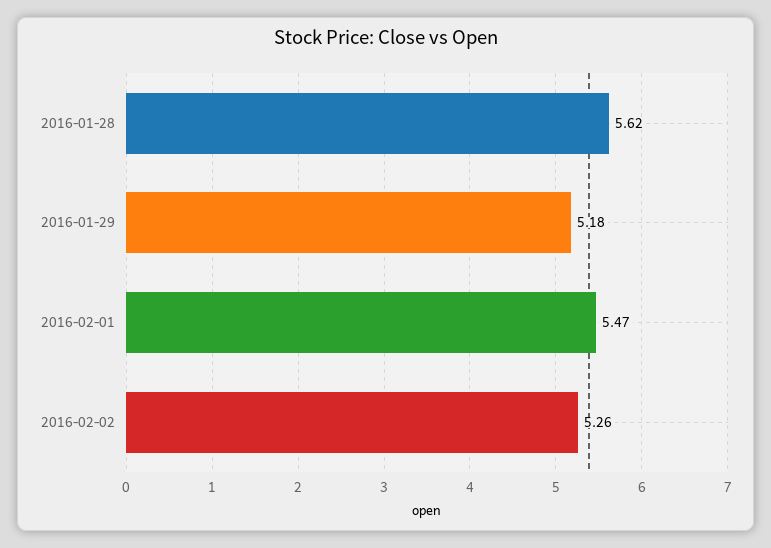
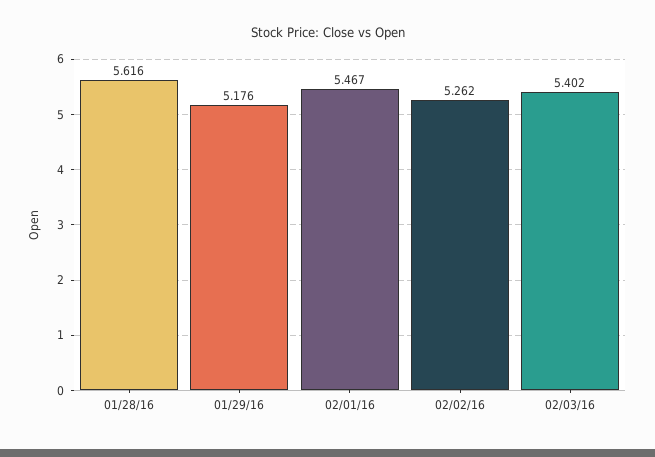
02/03/16: none -> 5.402

